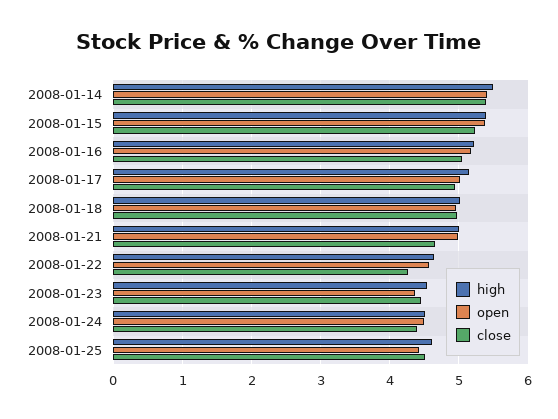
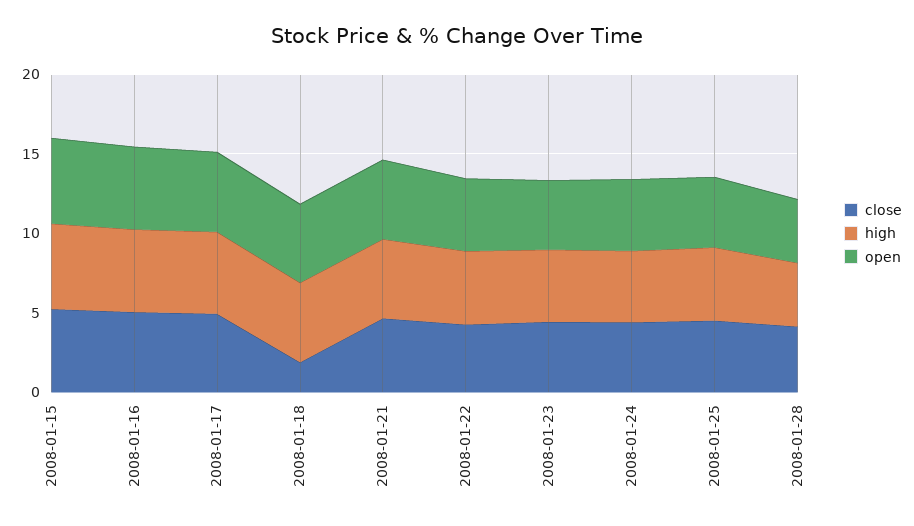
high, 2008-01-14: 5.5 -> none
open, 2008-01-14: 5.4 -> none
close, 2008-01-14: 5.4 -> none
close, 2008-01-18: 5 -> 2
close, 2008-01-28: none -> 4
high, 2008-01-28: none -> 4
open, 2008-01-28: none -> 4

